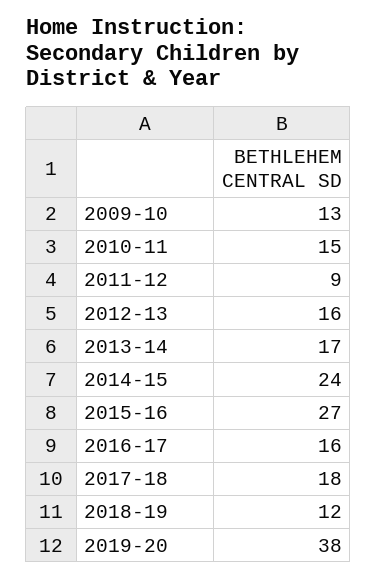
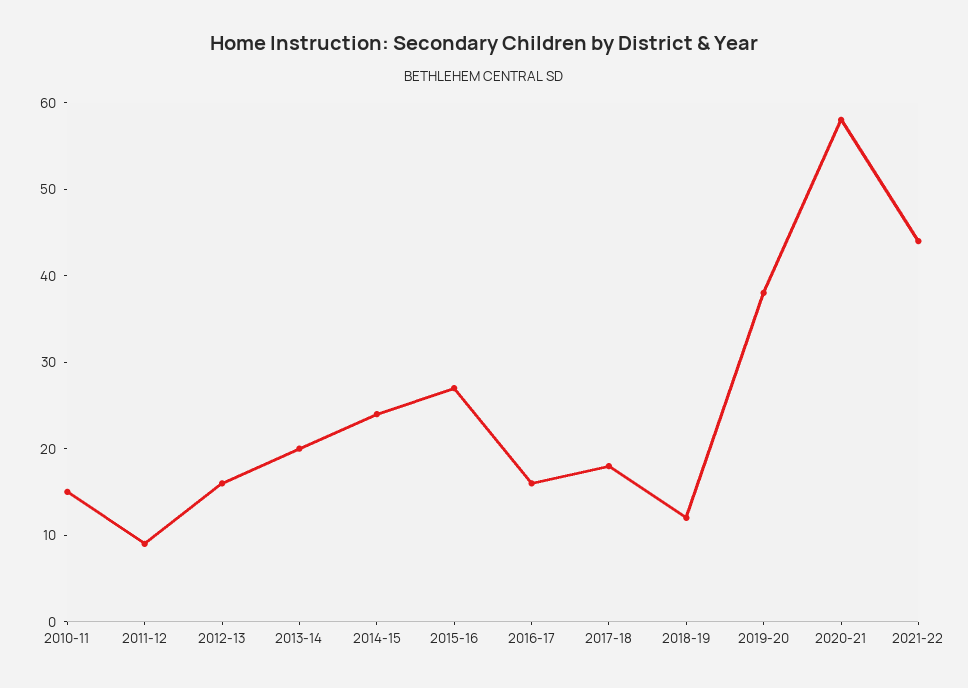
2009-10: 13 -> none
2013-14: 17 -> 20
2020-21: none -> 58
2021-22: none -> 44

